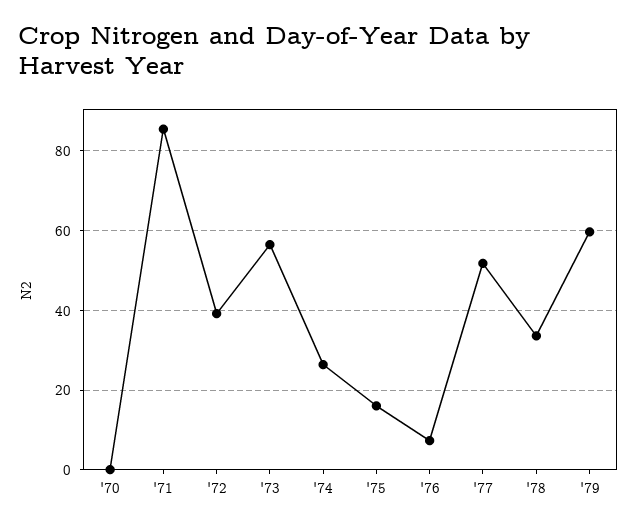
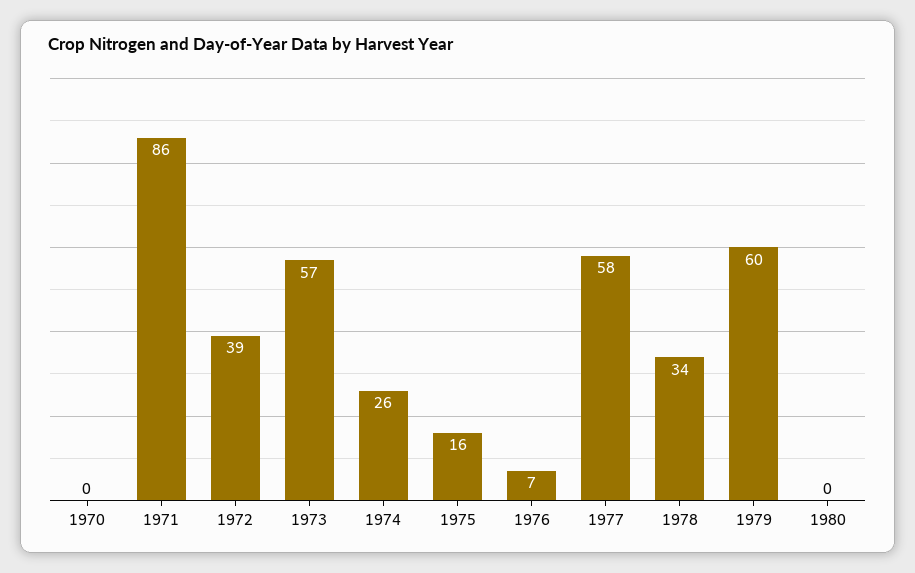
'77: 52 -> 58
1980: none -> 0

